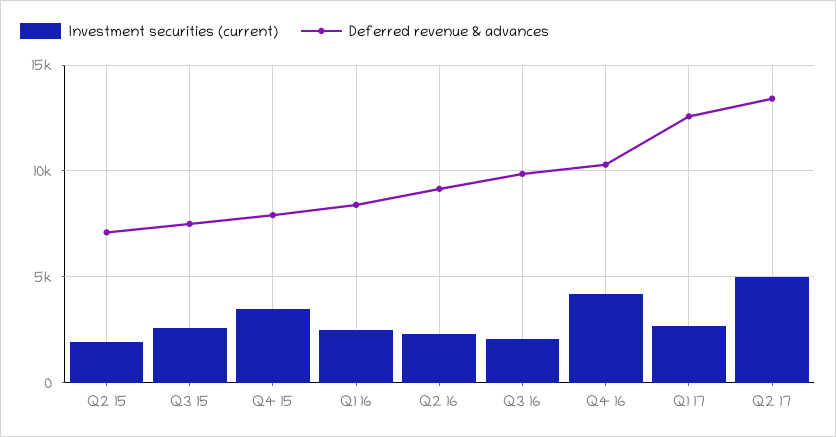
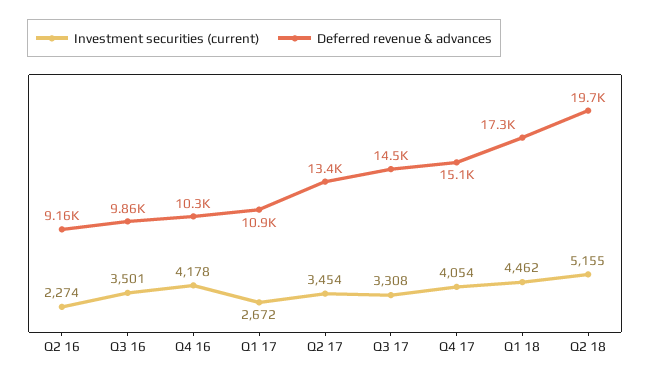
Investment securities (current), Q2 15: 2000 -> none
Deferred revenue & advances, Q2 15: 7000 -> none
Investment securities (current), Q3 15: 2500 -> none
Deferred revenue & advances, Q3 15: 7500 -> none
Investment securities (current), Q4 15: 3500 -> none
Deferred revenue & advances, Q4 15: 8000 -> none
Investment securities (current), Q1 16: 2500 -> none
Deferred revenue & advances, Q1 16: 8500 -> none
Investment securities (current), Q3 16: 2000 -> 3501
Deferred revenue & advances, Q1 17: 12500 -> 10900
Investment securities (current), Q2 17: 5000 -> 3454
Investment securities (current), Q3 17: none -> 3308
Deferred revenue & advances, Q3 17: none -> 14500
Investment securities (current), Q4 17: none -> 4054
Deferred revenue & advances, Q4 17: none -> 15100
Investment securities (current), Q1 18: none -> 4462
Deferred revenue & advances, Q1 18: none -> 17300
Investment securities (current), Q2 18: none -> 5155
Deferred revenue & advances, Q2 18: none -> 19700

